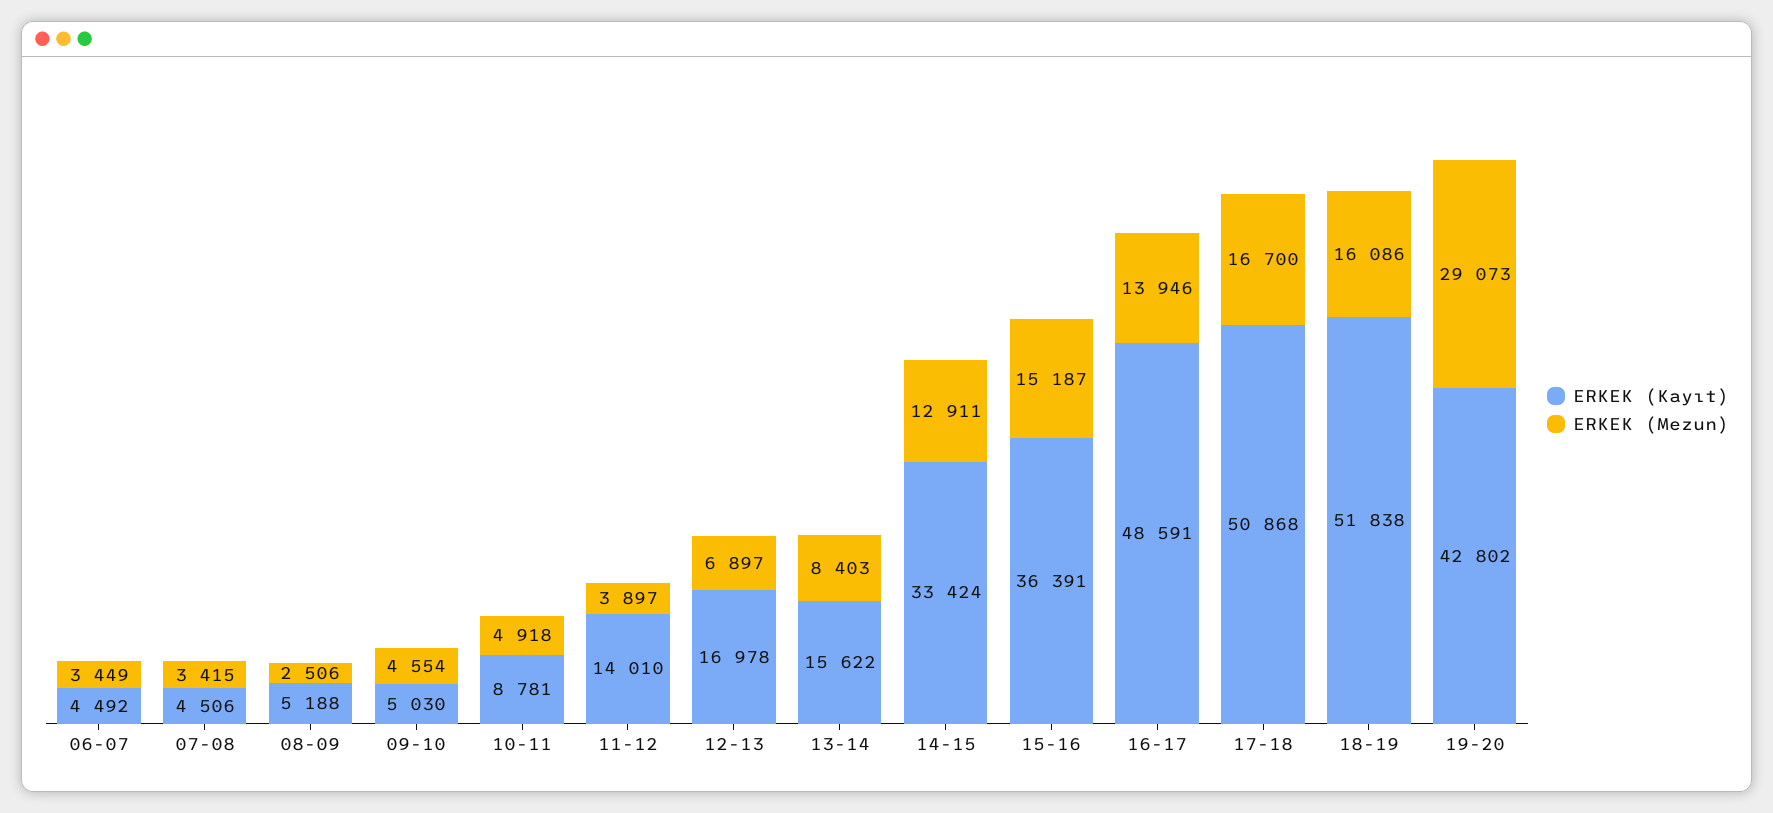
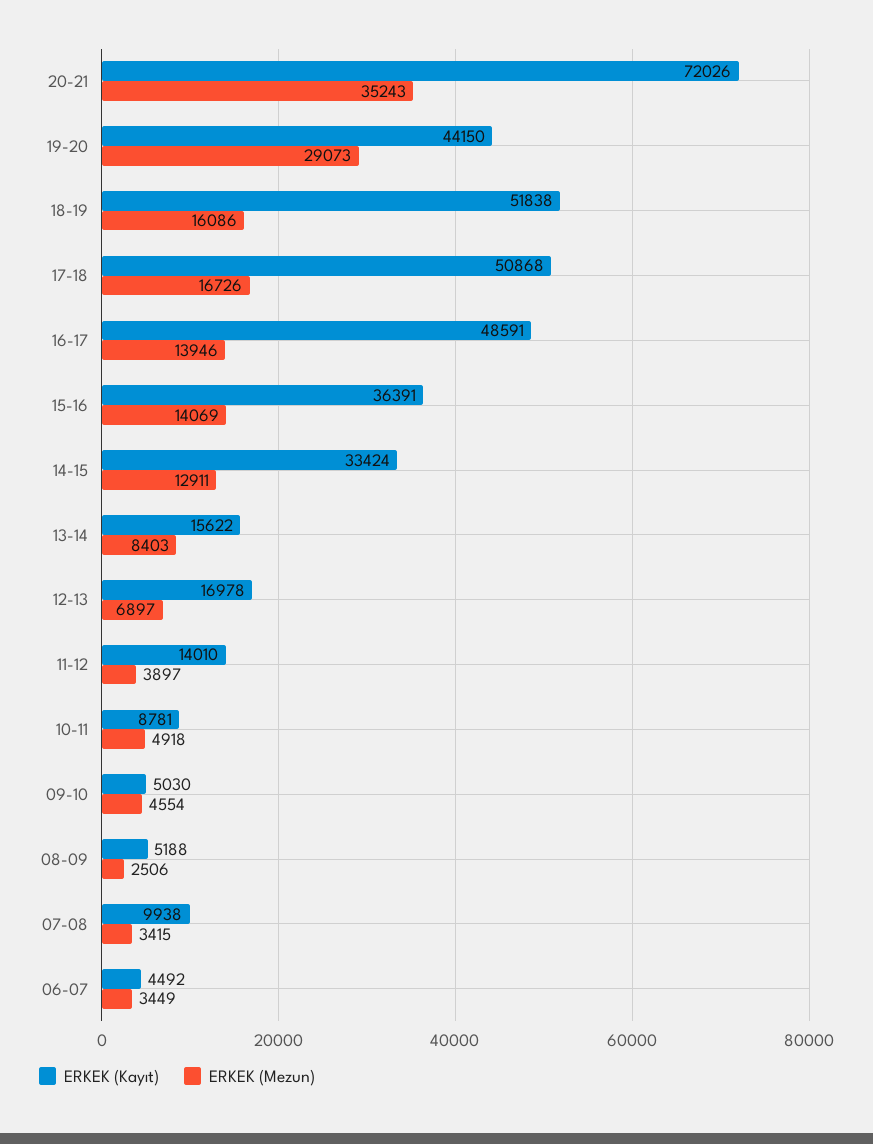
ERKEK (Kayıt), 07-08: 4506 -> 9938
ERKEK (Mezun), 15-16: 15187 -> 14069
ERKEK (Mezun), 17-18: 16700 -> 16726
ERKEK (Kayıt), 19-20: 42802 -> 44150
ERKEK (Kayıt), 20-21: none -> 72026
ERKEK (Mezun), 20-21: none -> 35243

